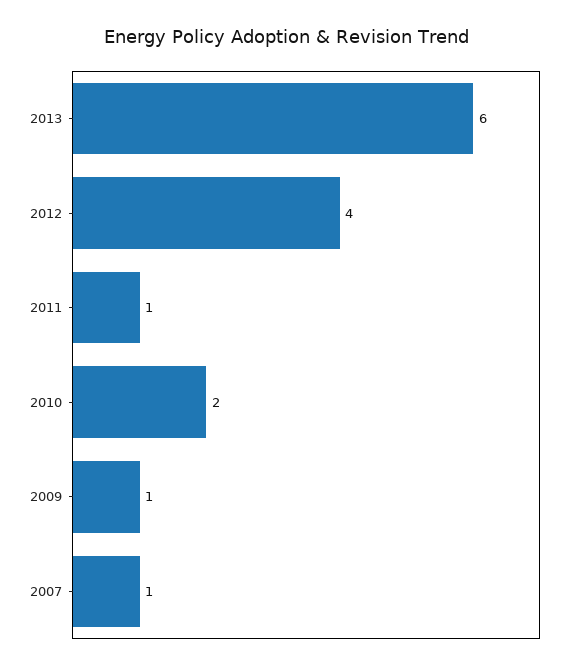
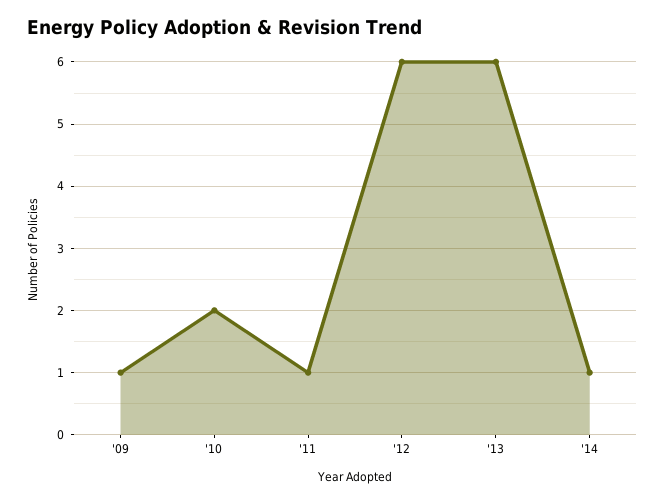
2012: 4 -> 6
2007: 1 -> none
'14: none -> 1

